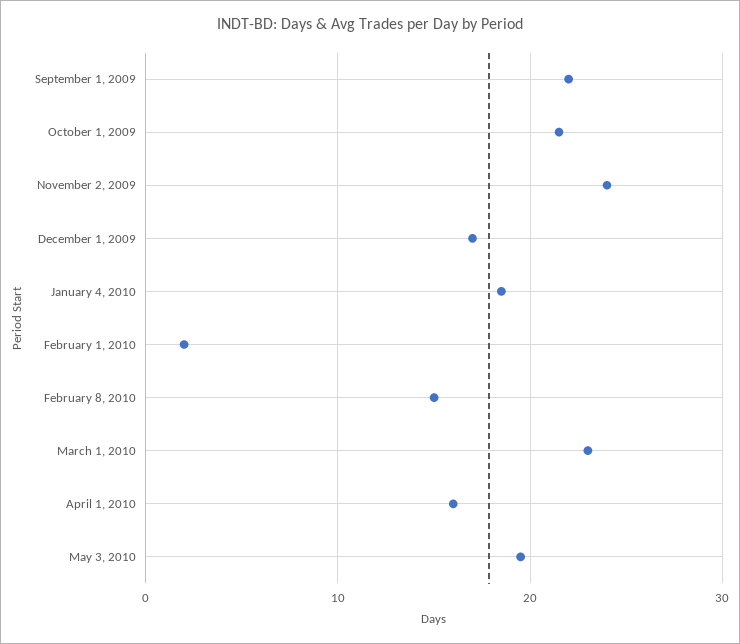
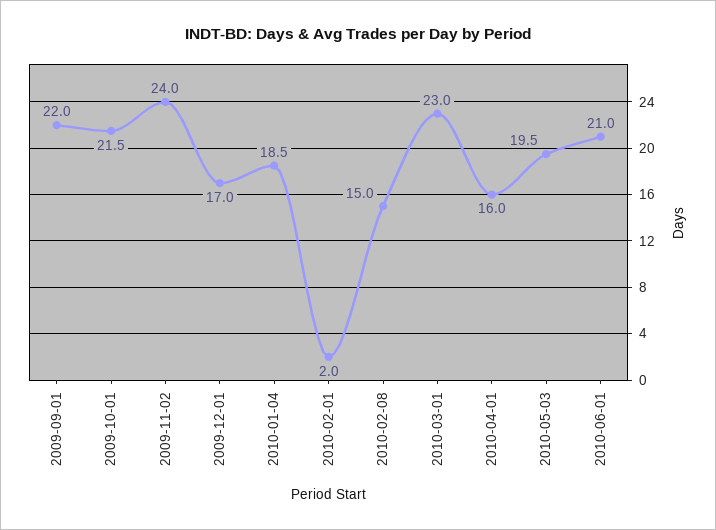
2010-06-01: none -> 21

